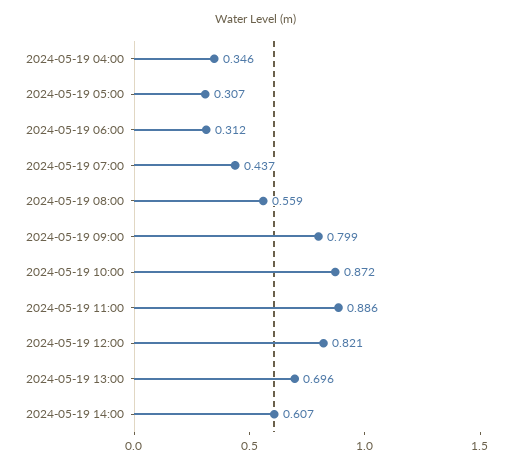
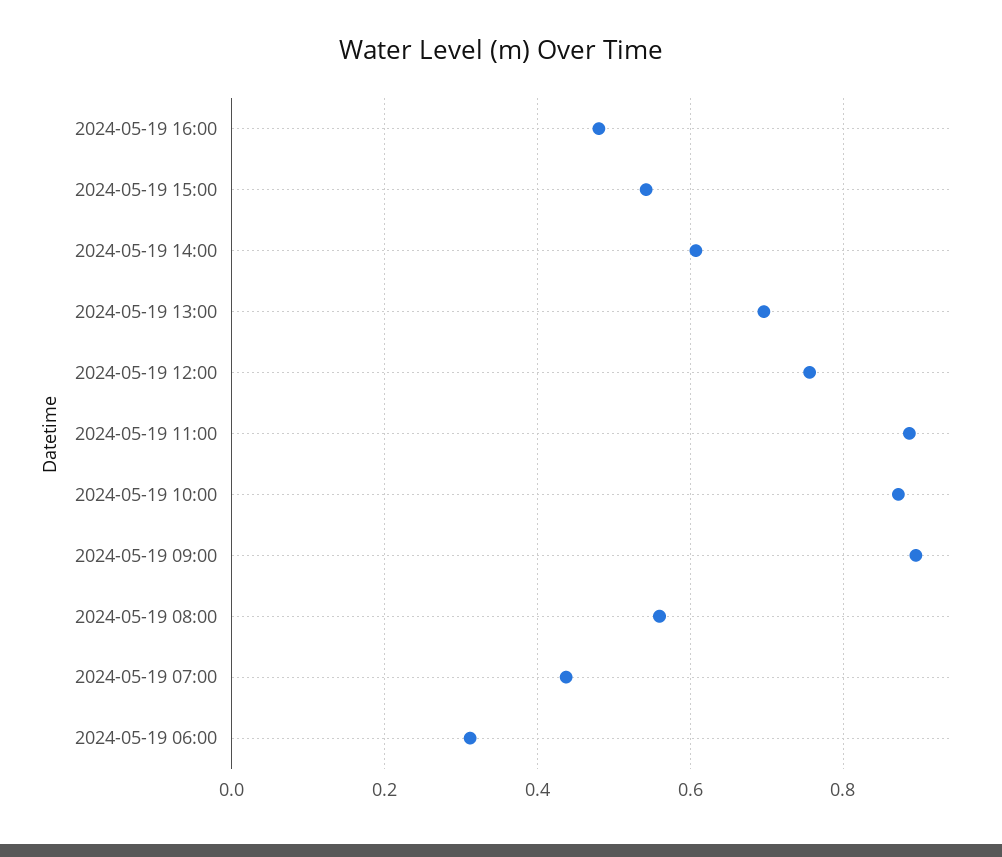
2024-05-19 04:00: 0.346 -> none
2024-05-19 05:00: 0.307 -> none
2024-05-19 09:00: 0.799 -> 0.9
2024-05-19 12:00: 0.821 -> 0.76
2024-05-19 16:00: none -> 0.48
2024-05-19 15:00: none -> 0.54

